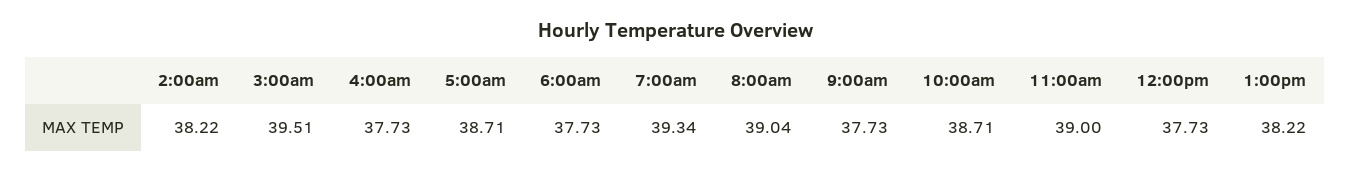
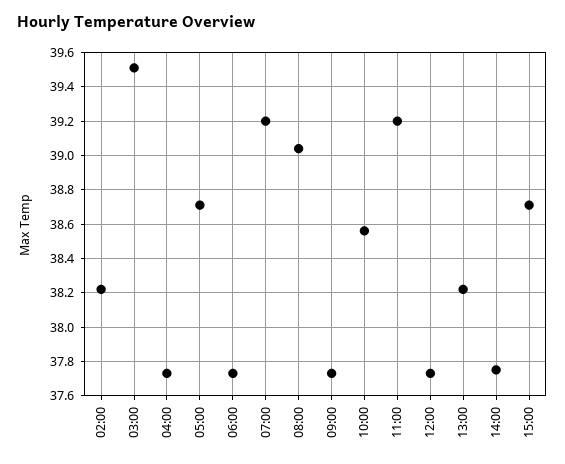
7:00am: 39.34 -> 39.2
10:00am: 38.71 -> 38.55
11:00am: 39 -> 39.2
14:00: none -> 37.75
15:00: none -> 38.7

